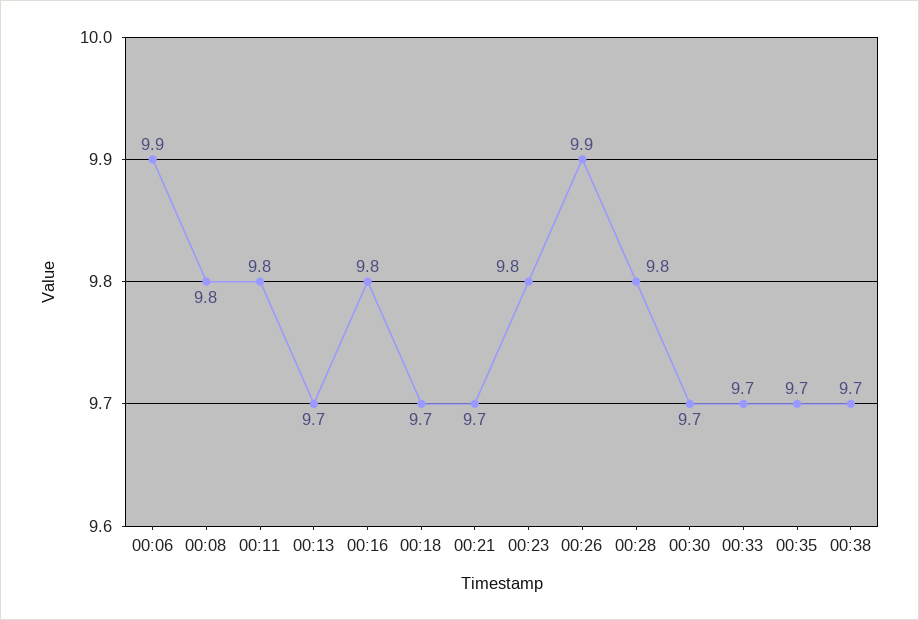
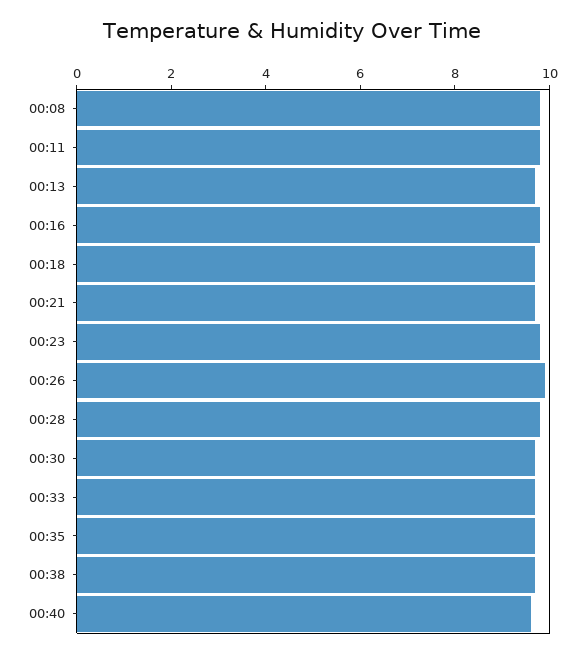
00:06: 9.9 -> none
00:40: none -> 9.5

